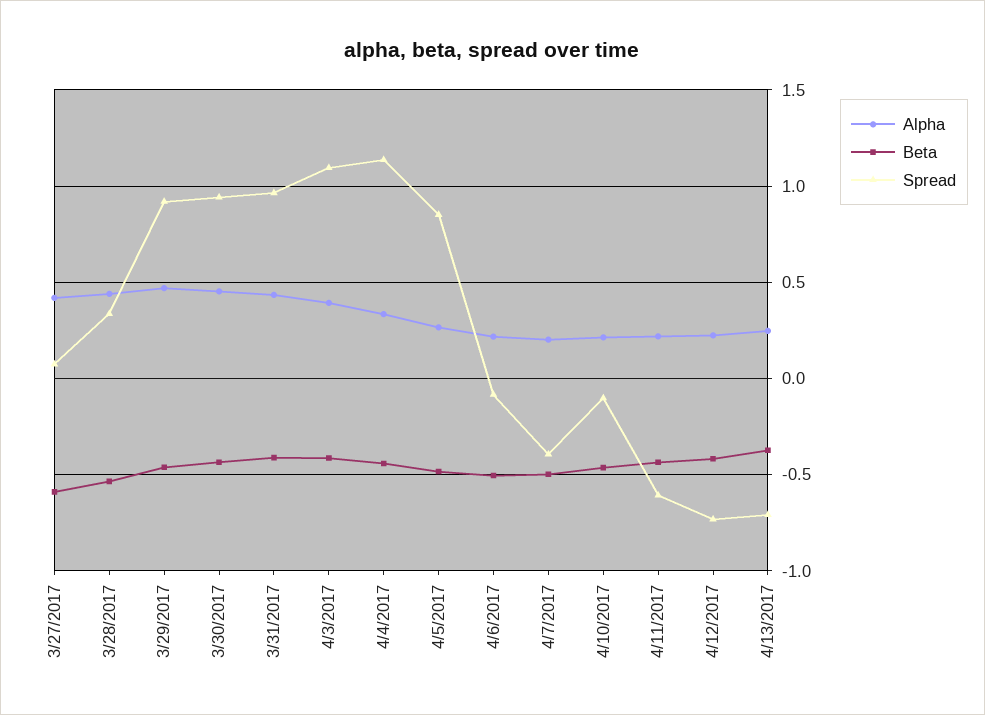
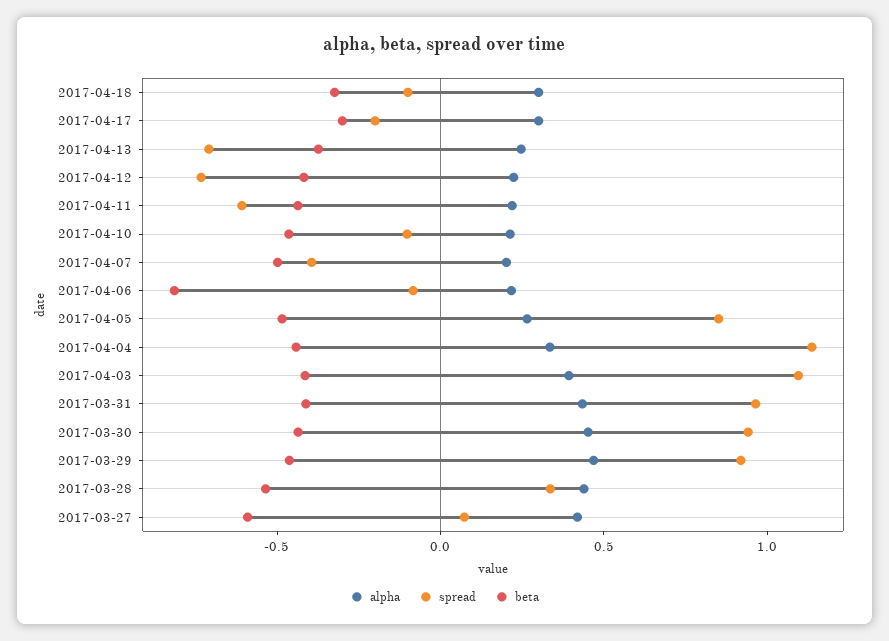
Beta, 4/6/2017: -0.5 -> -0.8
Alpha, 2017-04-18: none -> 0.3
Spread, 2017-04-18: none -> -0.1
Beta, 2017-04-18: none -> -0.3
Alpha, 2017-04-17: none -> 0.3
Spread, 2017-04-17: none -> -0.2
Beta, 2017-04-17: none -> -0.3

